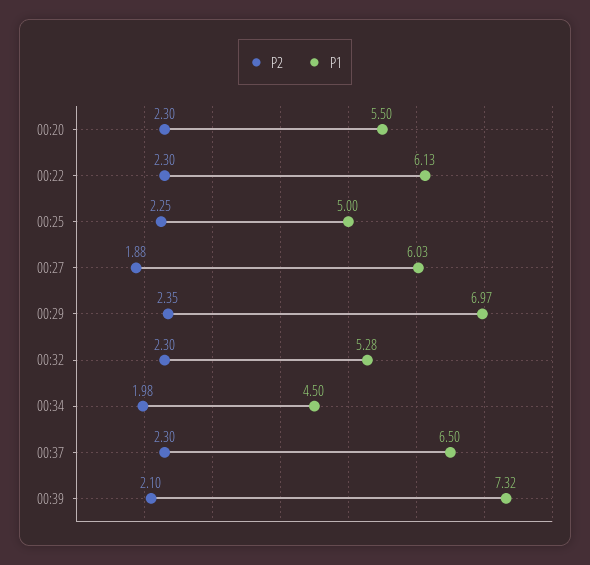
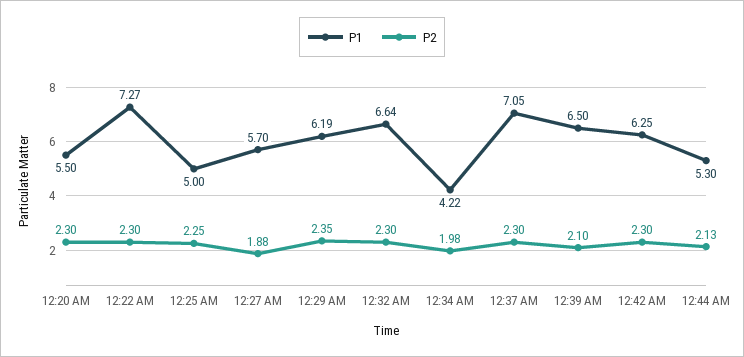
P1, 00:22: 6.13 -> 7.27
P1, 00:27: 6.03 -> 5.7
P1, 00:29: 6.97 -> 6.19
P1, 00:32: 5.28 -> 6.64
P1, 00:34: 4.5 -> 4.22
P1, 00:37: 6.5 -> 7.05
P1, 00:39: 7.32 -> 6.5
P1, 12:42 AM: none -> 6.25
P2, 12:42 AM: none -> 2.3
P1, 12:44 AM: none -> 5.3
P2, 12:44 AM: none -> 2.13

